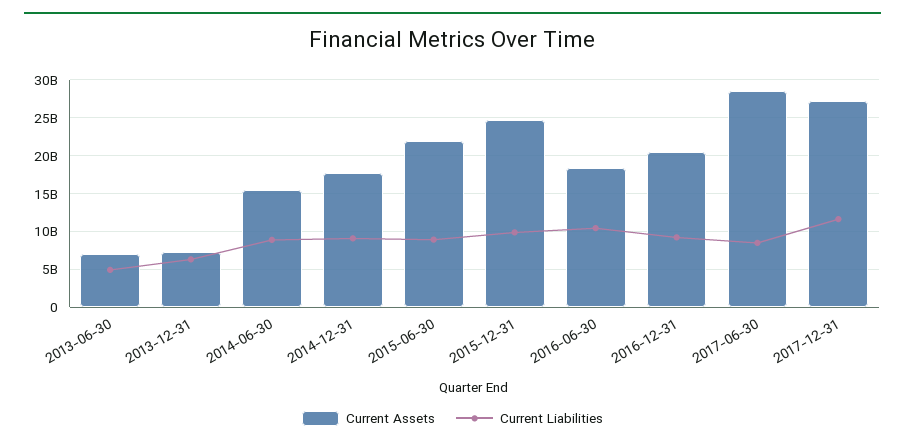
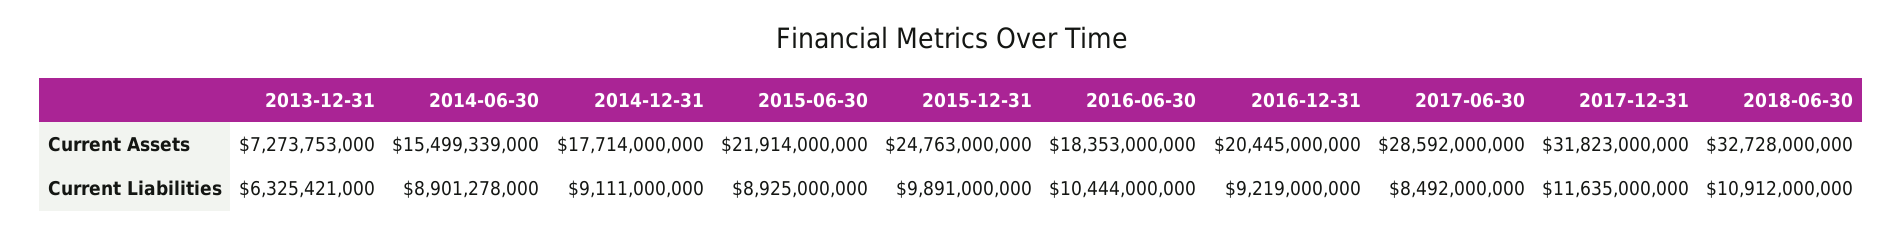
Current Assets, 2013-06-30: 7000000000 -> none
Current Liabilities, 2013-06-30: 5000000000 -> none
Current Assets, 2017-12-31: 27000000000 -> 31823000000
Current Assets, 2018-06-30: none -> 32728000000
Current Liabilities, 2018-06-30: none -> 10912000000

